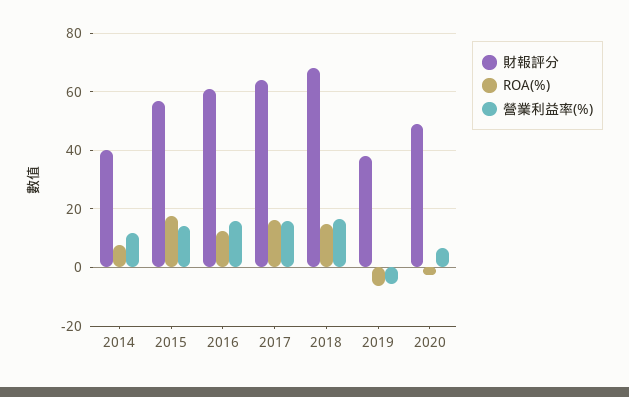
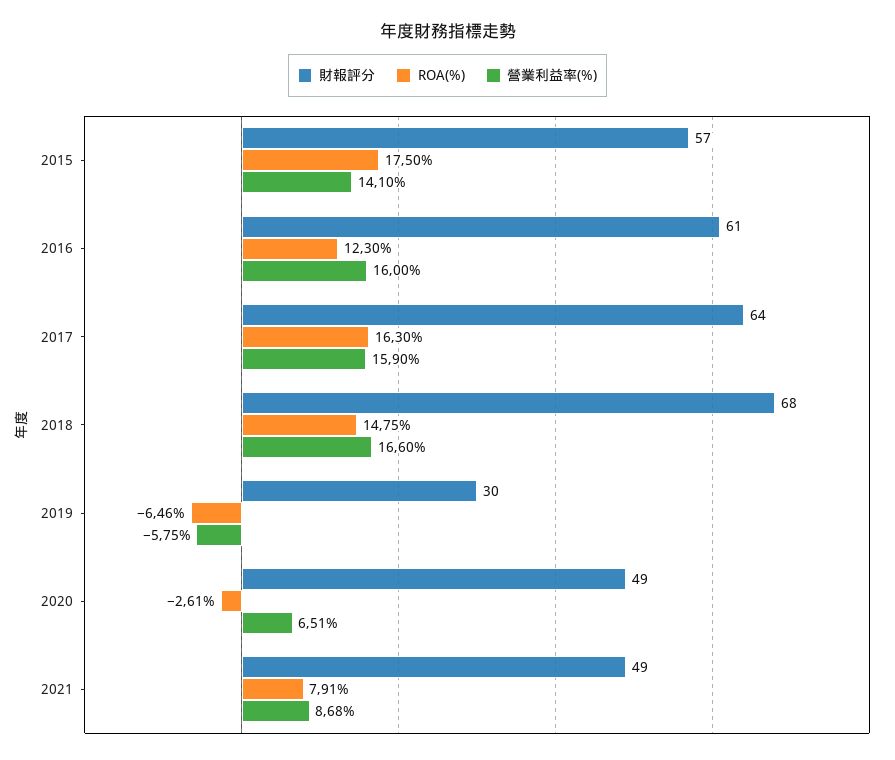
財報評分, 2014: 40 -> none
ROA(%), 2014: 7.5 -> none
營業利益率(%), 2014: 12.5 -> none
財報評分, 2019: 37.5 -> 30
財報評分, 2021: none -> 49
ROA(%), 2021: none -> 7.91
營業利益率(%), 2021: none -> 8.68

